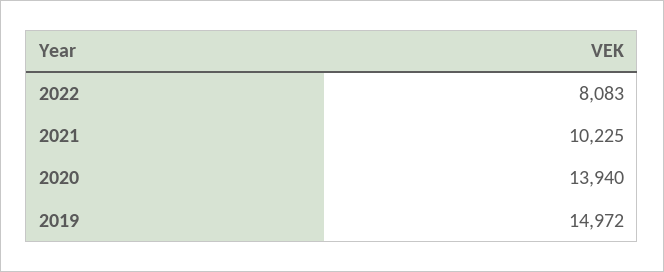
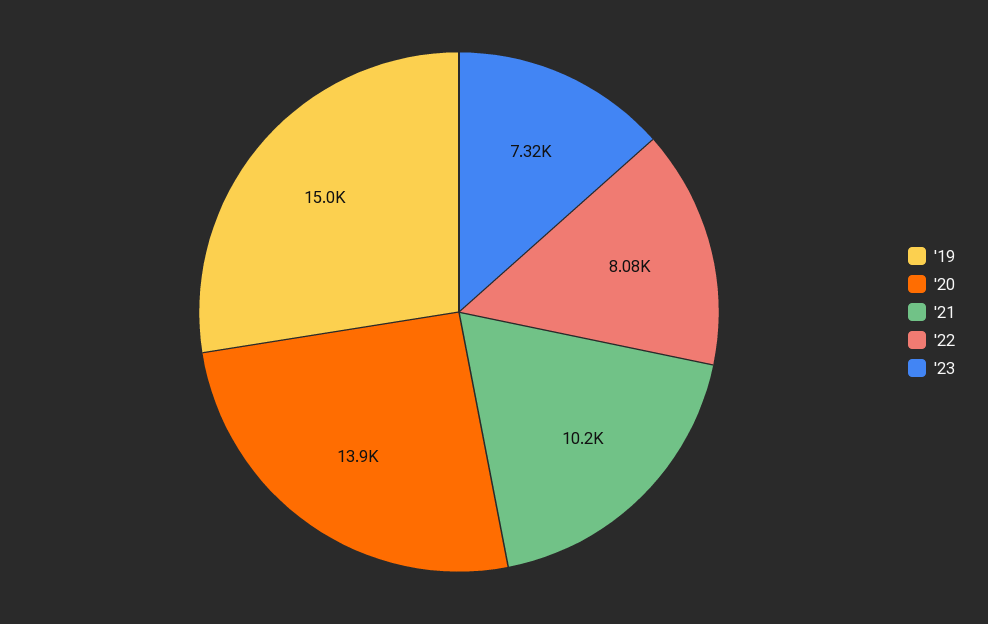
'23: none -> 7320

